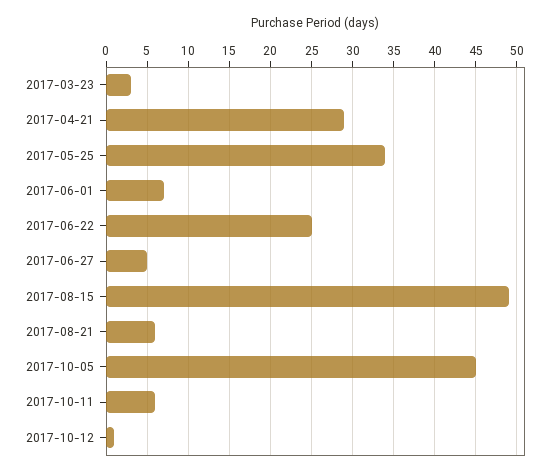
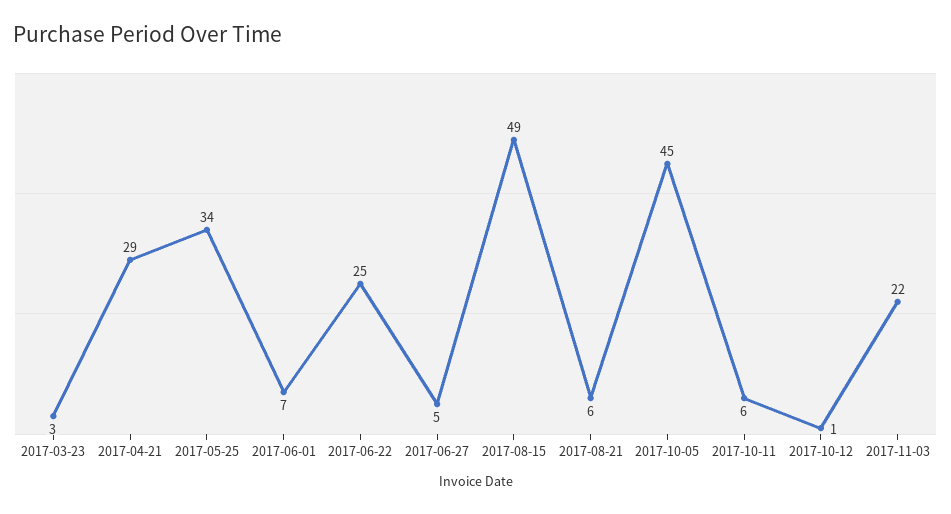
2017-11-03: none -> 22

